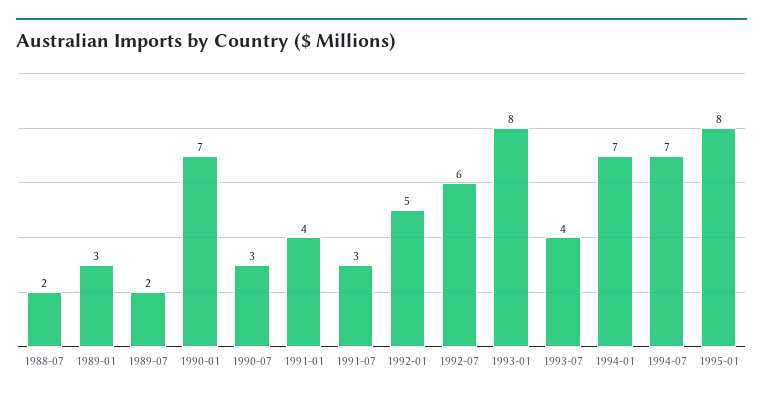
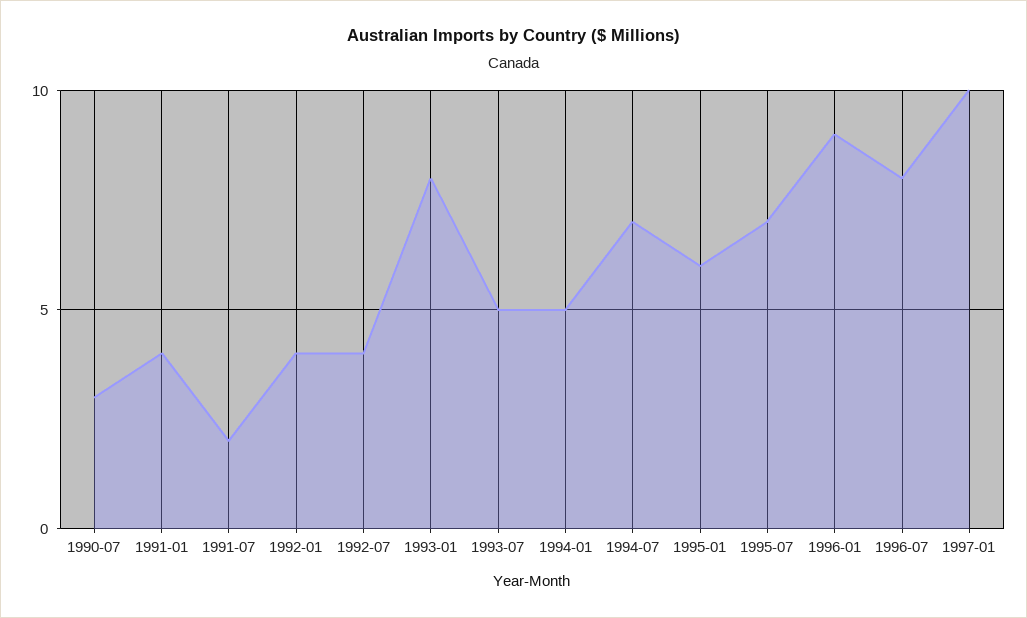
1988-07: 2 -> none
1989-01: 3 -> none
1989-07: 2 -> none
1990-01: 7 -> none
1991-07: 3 -> 2
1992-01: 5 -> 4
1992-07: 6 -> 4
1993-07: 4 -> 5
1994-01: 7 -> 5
1995-01: 8 -> 6
1995-07: none -> 7
1996-01: none -> 9
1996-07: none -> 8
1997-01: none -> 10

